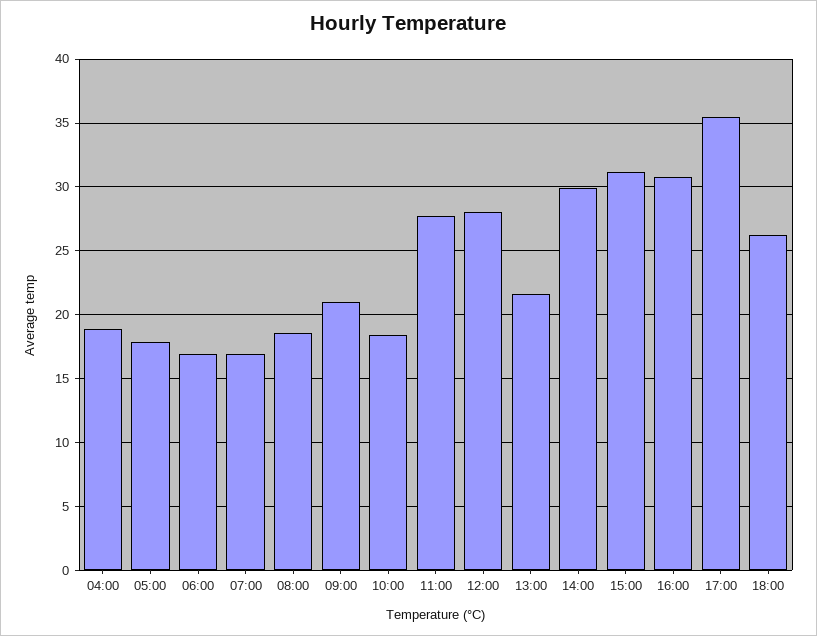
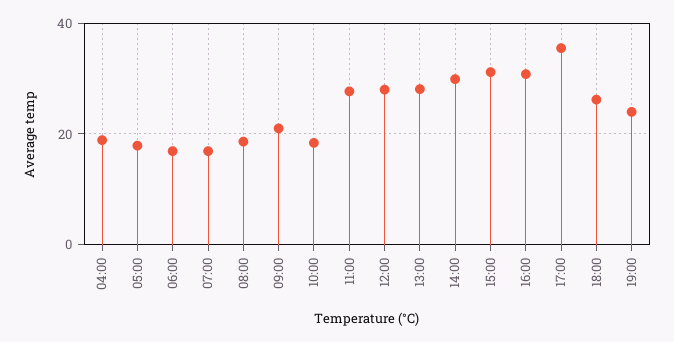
13:00: 21.5 -> 28
19:00: none -> 24

